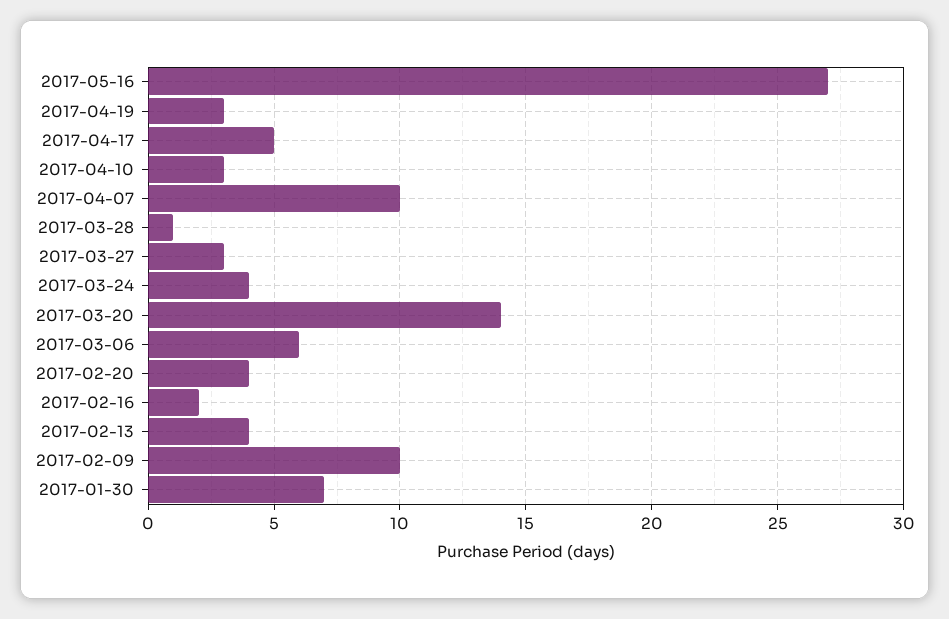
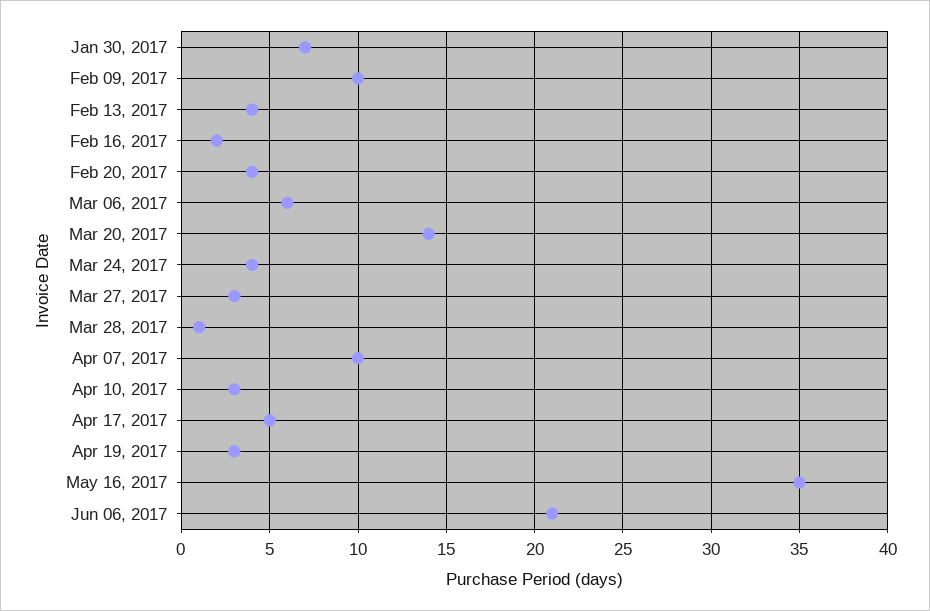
2017-05-16: 27 -> 35
Jun 06, 2017: none -> 21

